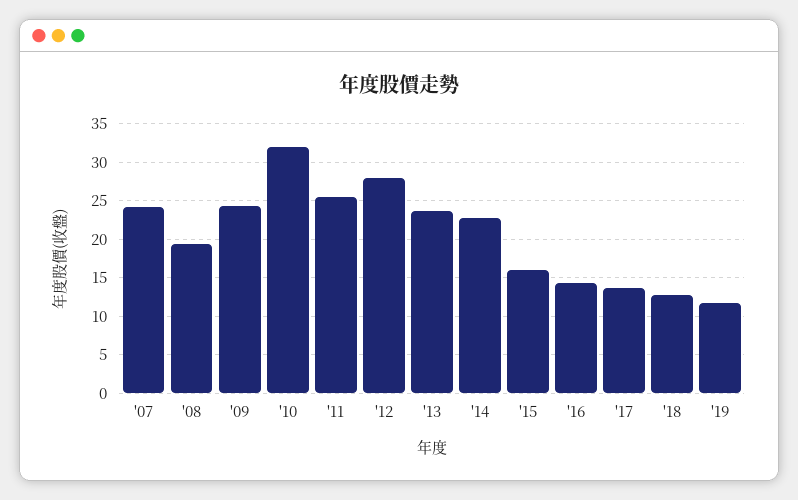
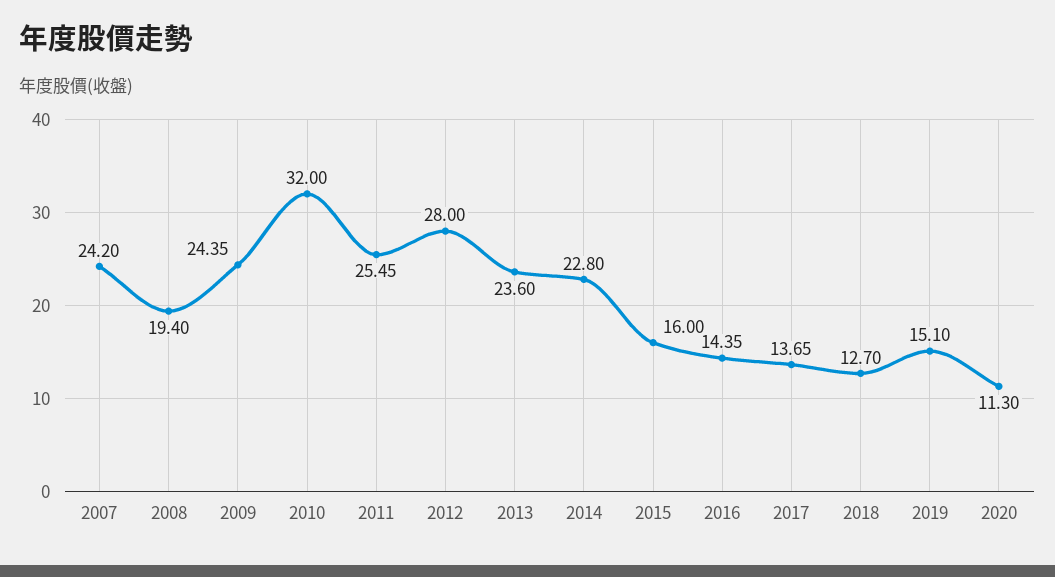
'19: 12 -> 15.1
2020: none -> 11.3

